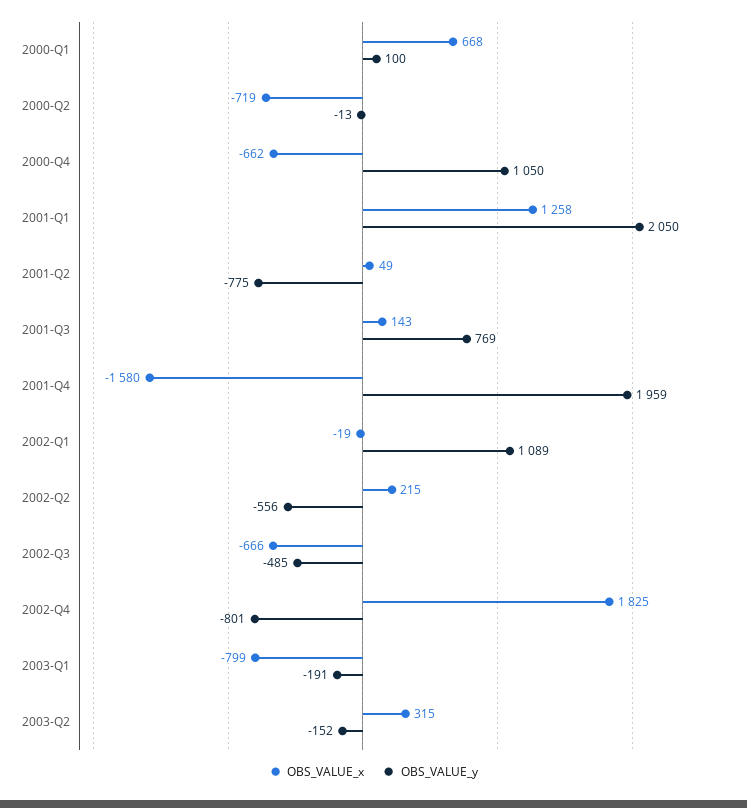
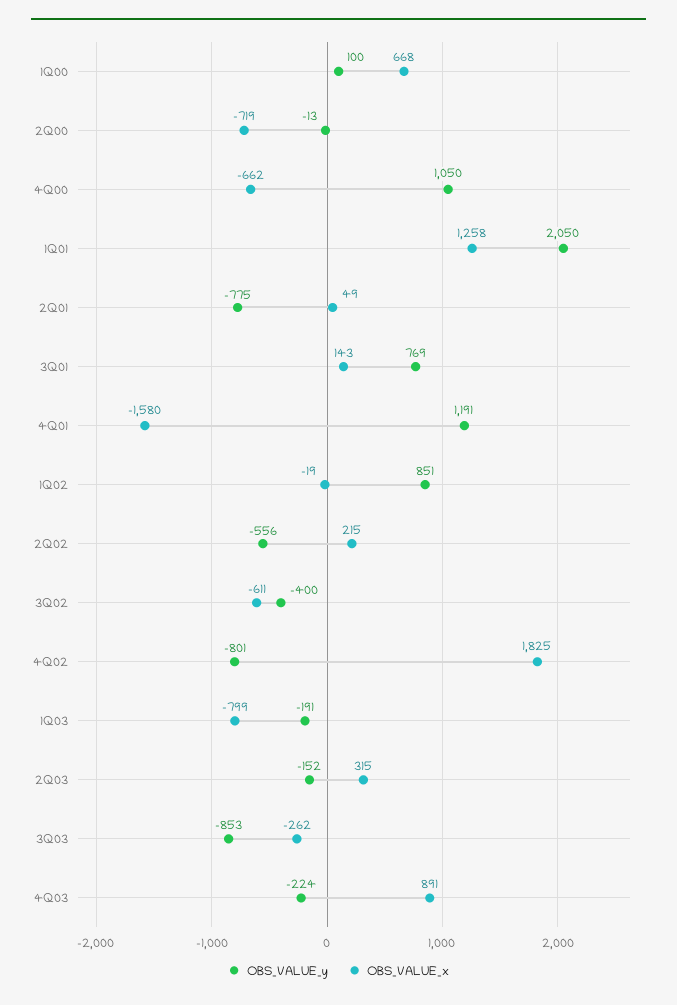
OBS_VALUE_y, 2001-Q4: 1959 -> 1191
OBS_VALUE_y, 2002-Q1: 1089 -> 851
OBS_VALUE_x, 2002-Q3: -666 -> -611
OBS_VALUE_y, 2002-Q3: -485 -> -400
OBS_VALUE_y, 3Q03: none -> -853
OBS_VALUE_x, 3Q03: none -> -262
OBS_VALUE_y, 4Q03: none -> -224
OBS_VALUE_x, 4Q03: none -> 891

